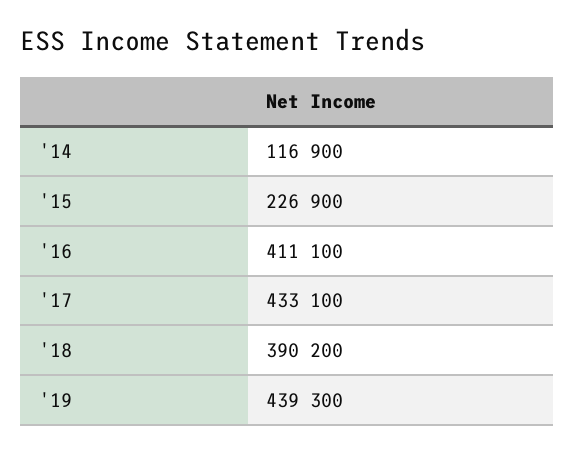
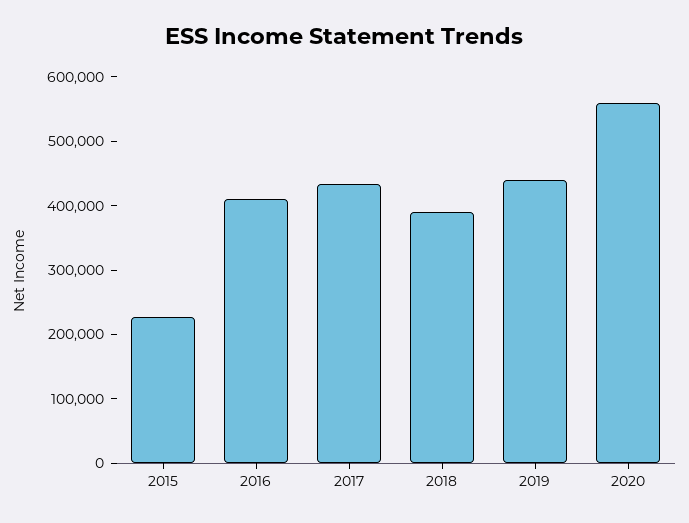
'14: 116900 -> none
2020: none -> 560000

